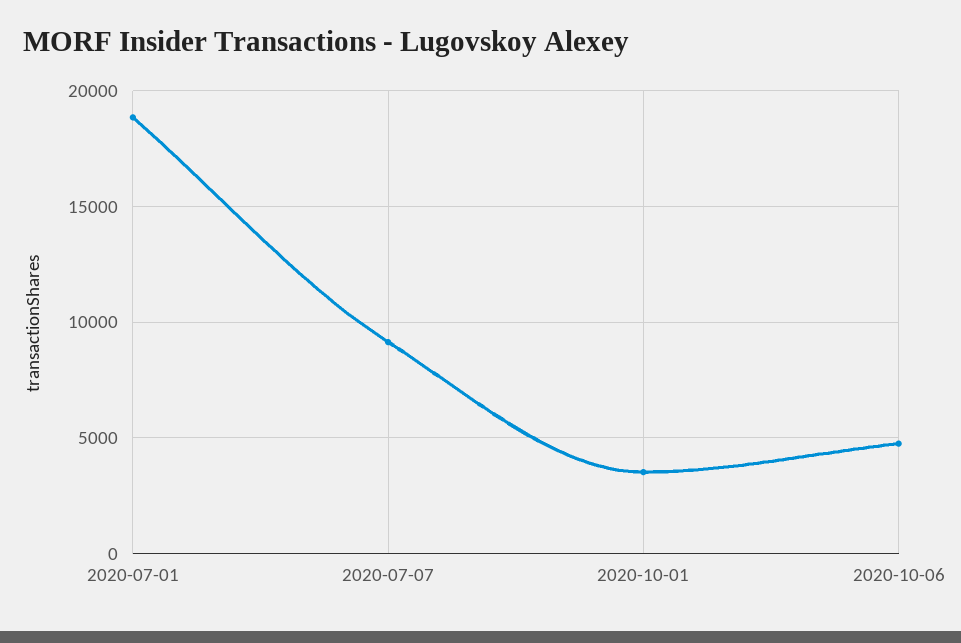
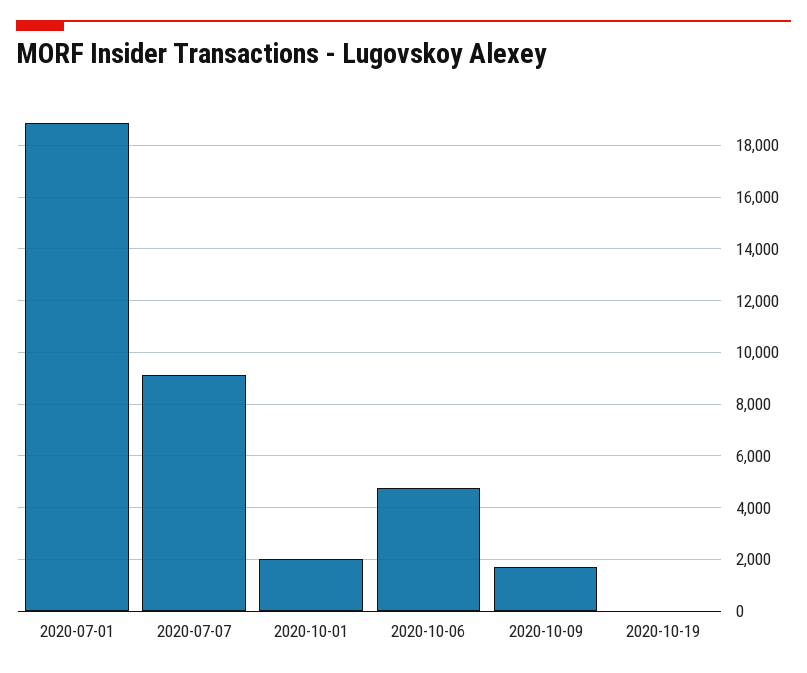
2020-10-01: 3500 -> 2000
2020-10-09: none -> 1750
2020-10-19: none -> 0

